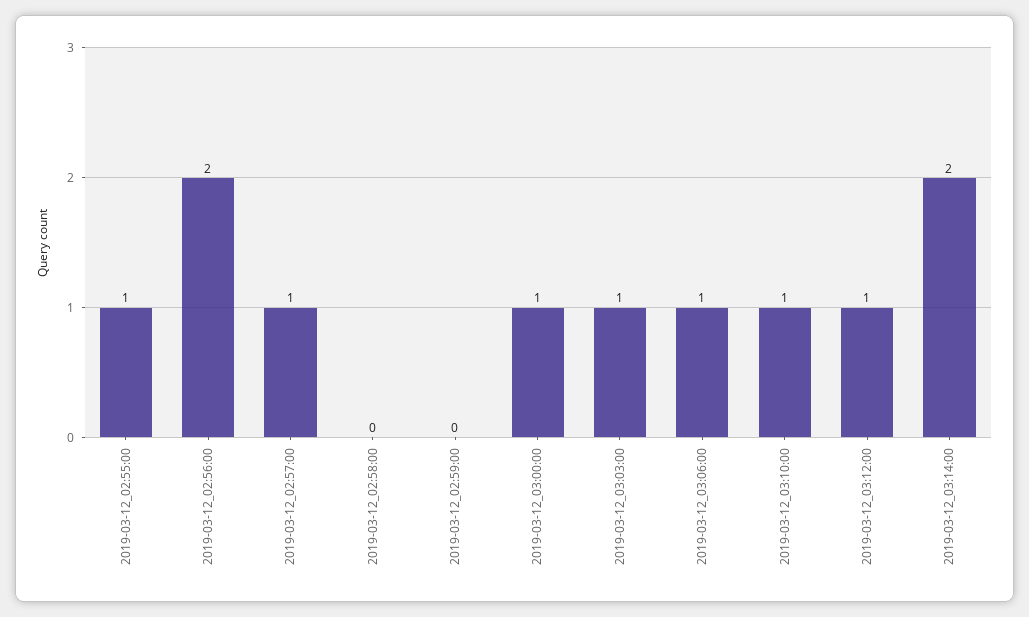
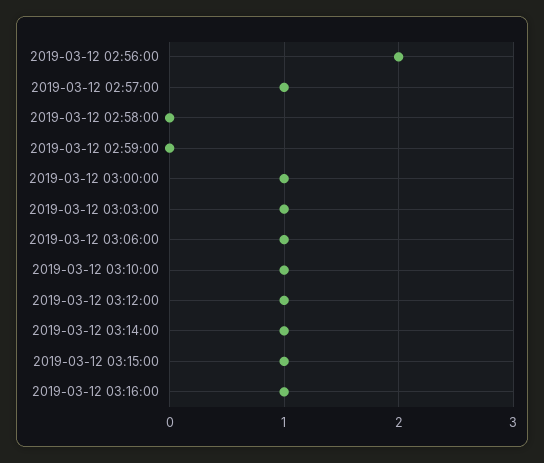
2019-03-12_02:55:00: 1 -> none
2019-03-12_03:14:00: 2 -> 1
2019-03-12 03:15:00: none -> 1
2019-03-12 03:16:00: none -> 1

